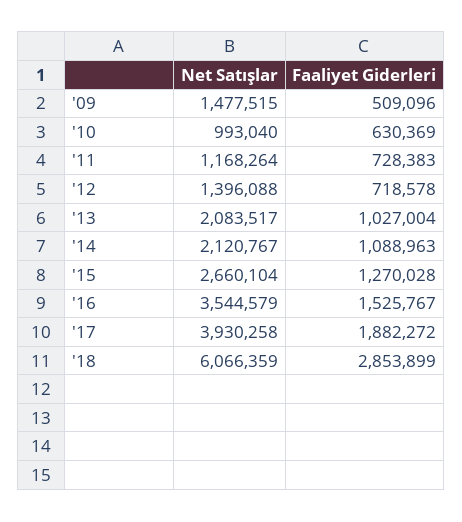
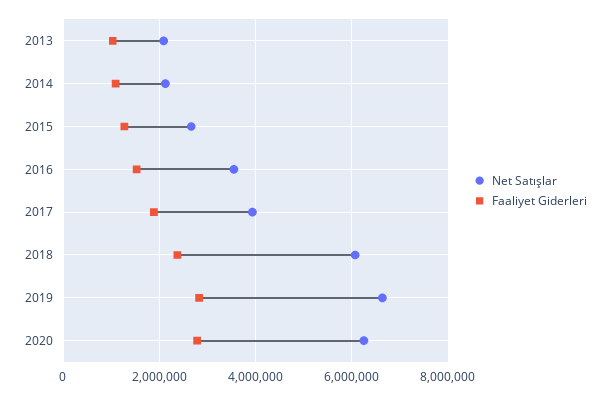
Net Satışlar, '09: 1477515 -> none
Faaliyet Giderleri, '09: 509096 -> none
Net Satışlar, '10: 993040 -> none
Faaliyet Giderleri, '10: 630369 -> none
Net Satışlar, '11: 1168264 -> none
Faaliyet Giderleri, '11: 728383 -> none
Net Satışlar, '12: 1396088 -> none
Faaliyet Giderleri, '12: 718578 -> none
Faaliyet Giderleri, '18: 2853899 -> 2400000
Net Satışlar, 2019: none -> 6600000
Faaliyet Giderleri, 2019: none -> 2800000
Net Satışlar, 2020: none -> 6200000
Faaliyet Giderleri, 2020: none -> 2800000

